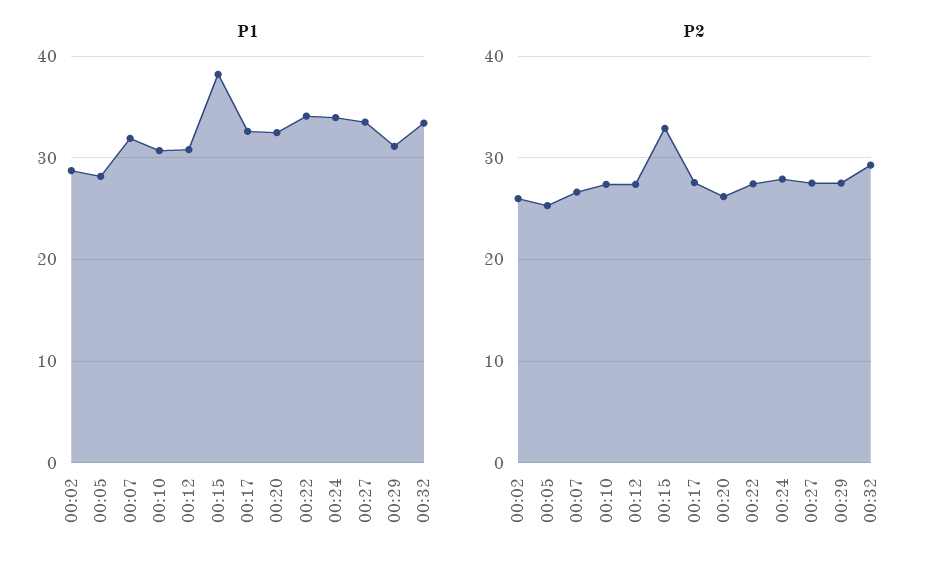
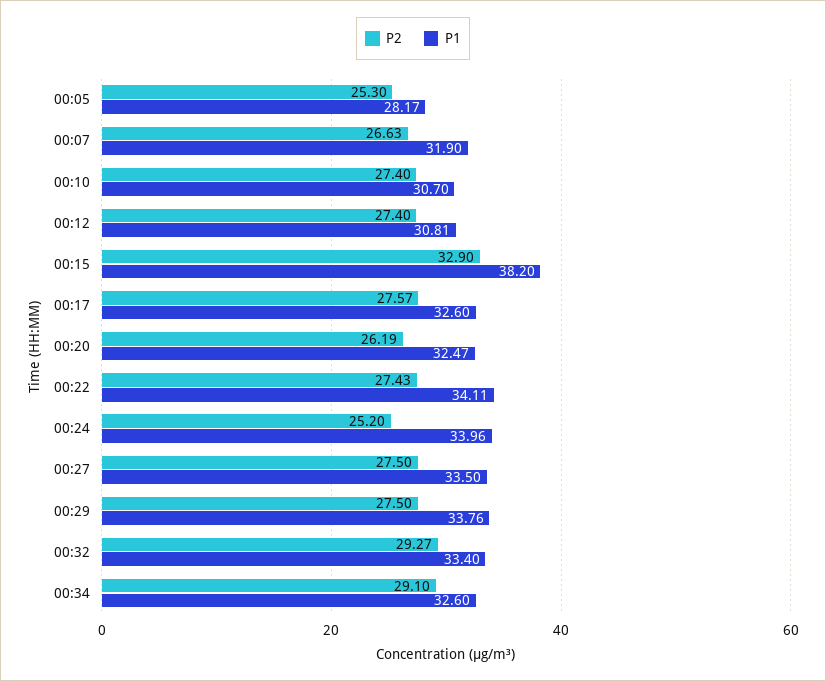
P1, 00:02: 29 -> none
P1, 00:29: 31 -> 33.76
P2, 00:02: 26 -> none
P2, 00:24: 28 -> 25.2
P2, 00:34: none -> 29.1
P1, 00:34: none -> 32.6

